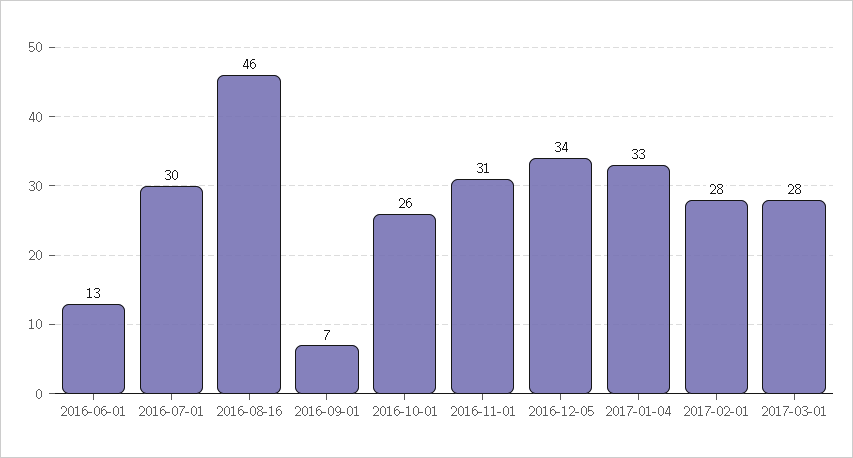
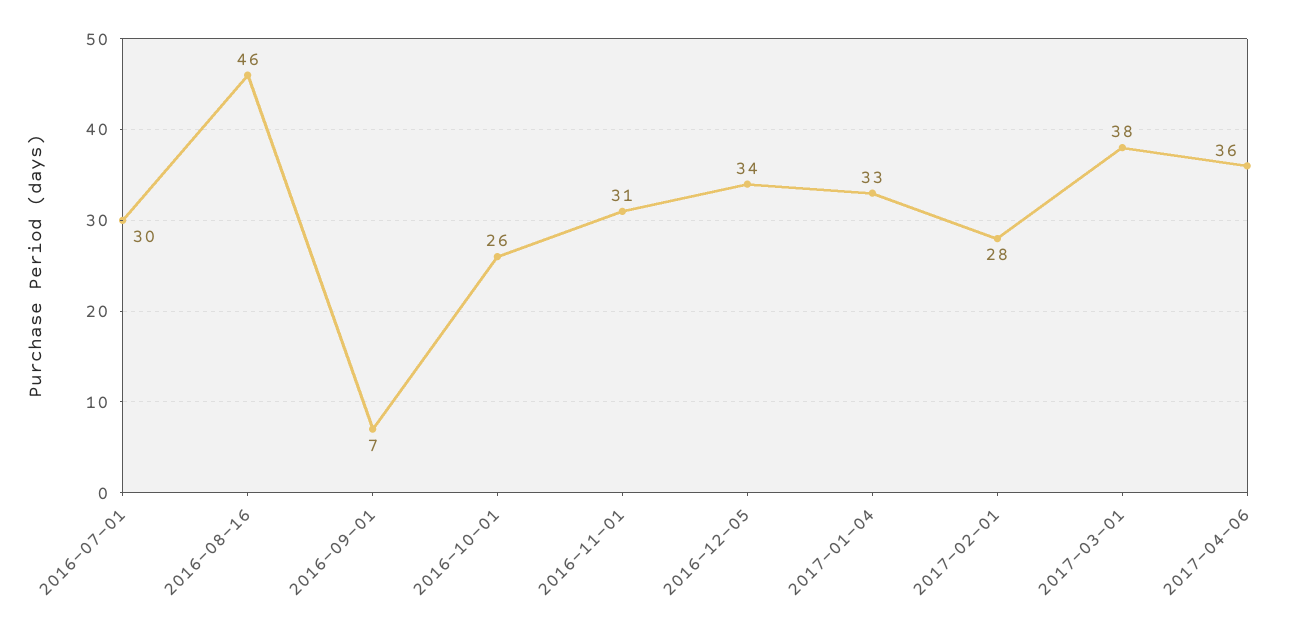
2016-06-01: 13 -> none
2017-03-01: 28 -> 38
2017-04-06: none -> 36

